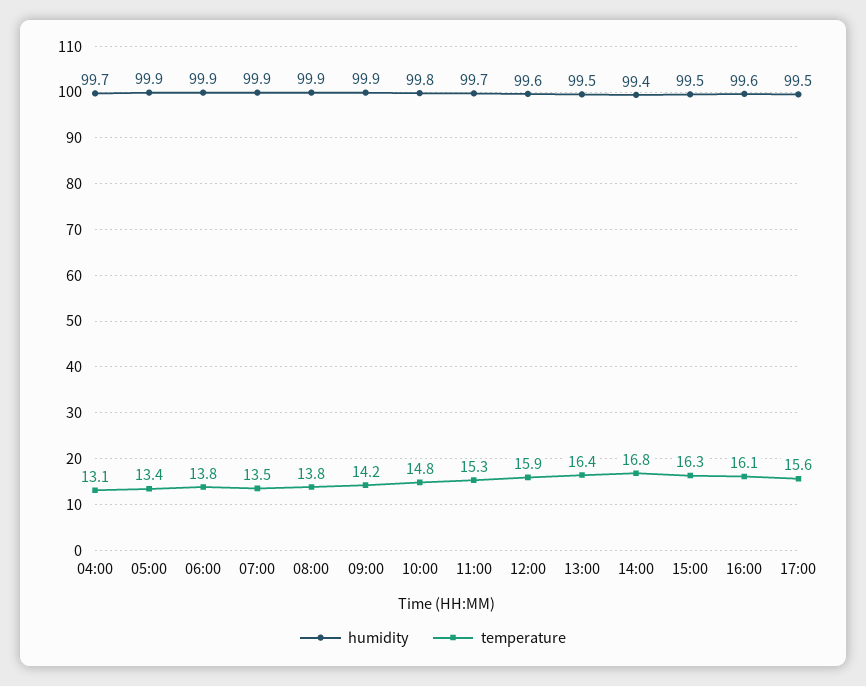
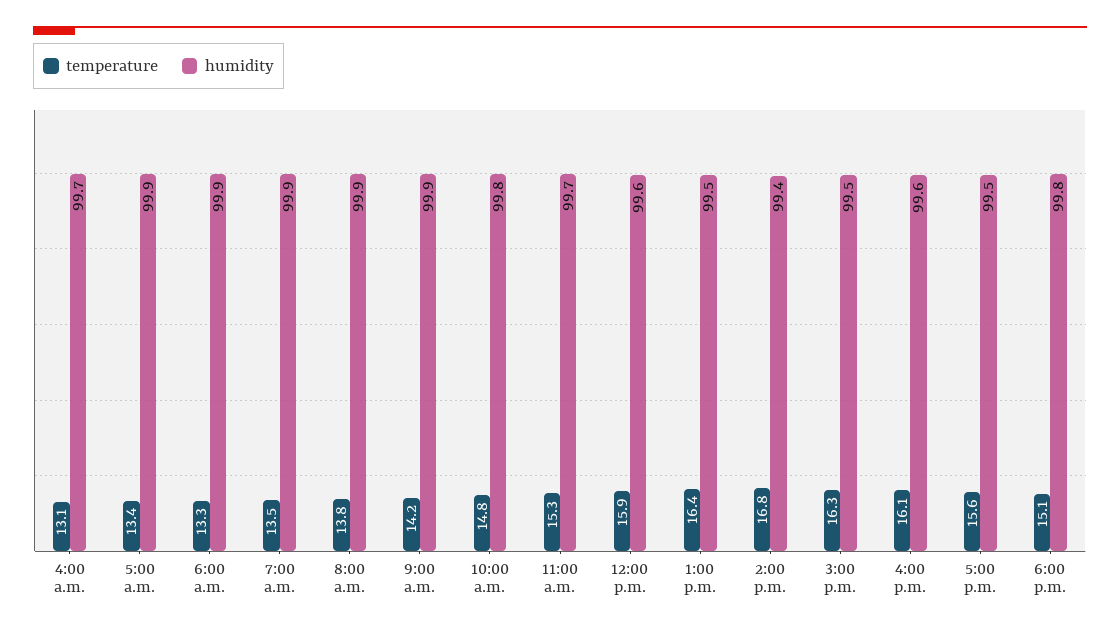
temperature, 06:00: 13.8 -> 13.3
temperature, 6:00 p.m.: none -> 15.1
humidity, 6:00 p.m.: none -> 99.8

